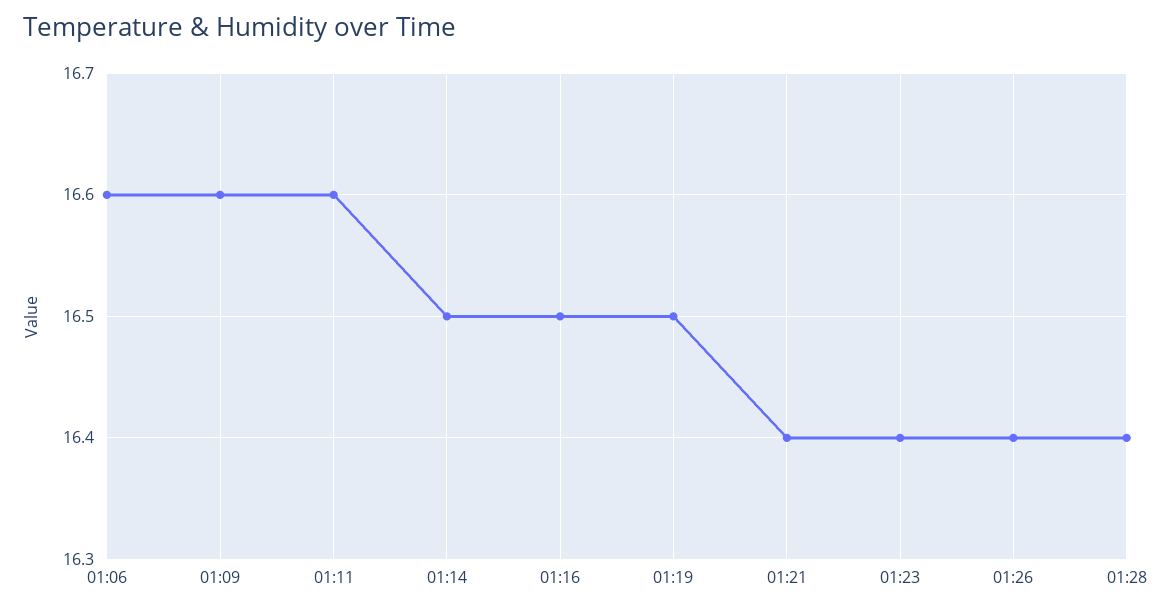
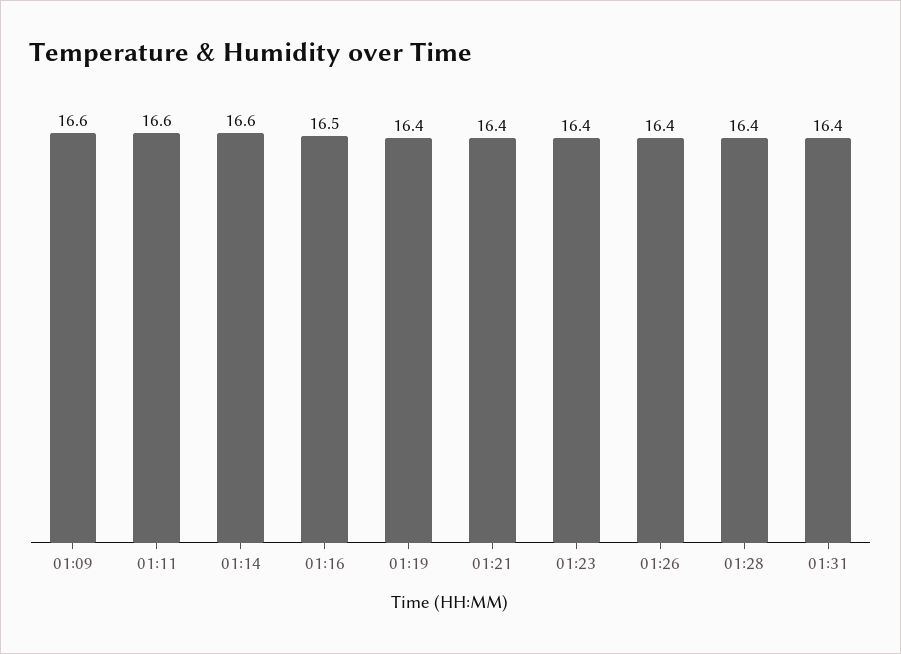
01:06: 16.6 -> none
01:14: 16.5 -> 16.6
01:19: 16.5 -> 16.4
01:31: none -> 16.4

